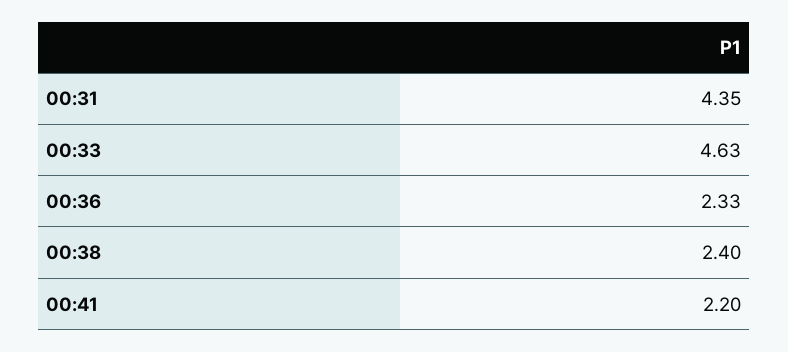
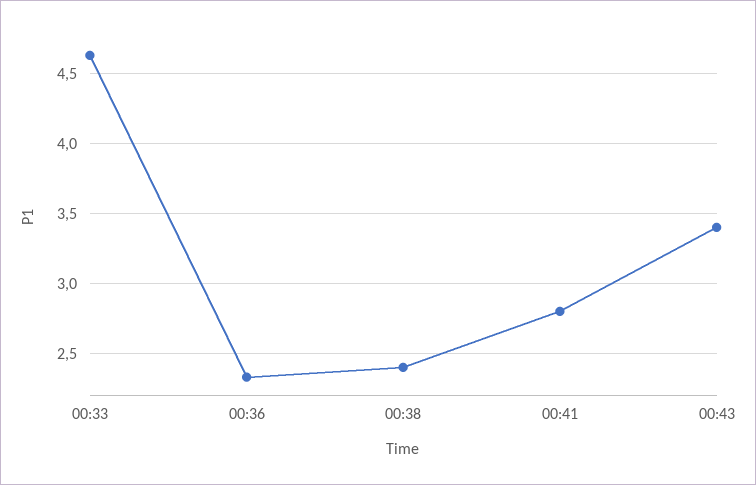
00:31: 4.35 -> none
00:41: 2.2 -> 2.8
00:43: none -> 3.4

